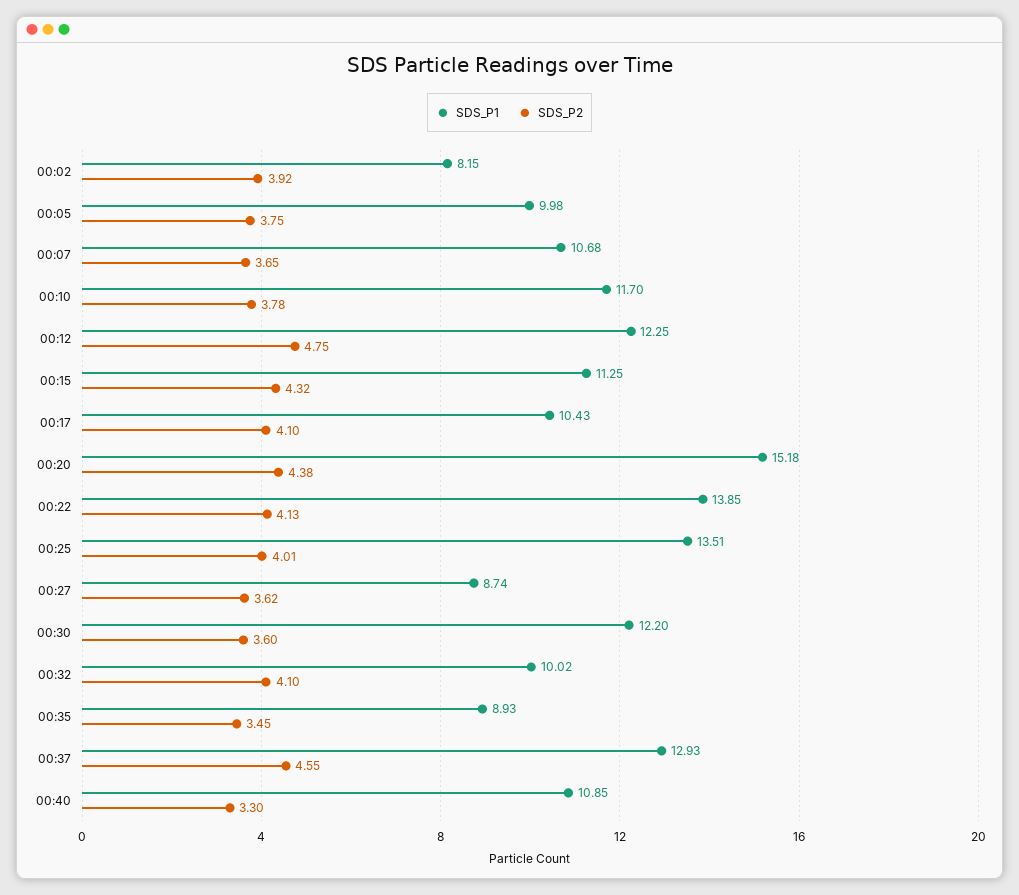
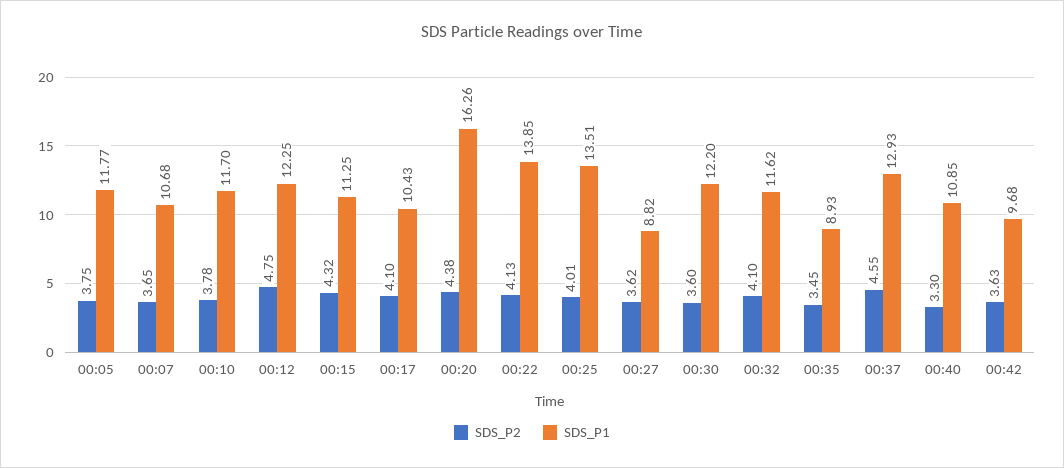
SDS_P1, 00:02: 8.15 -> none
SDS_P2, 00:02: 3.92 -> none
SDS_P1, 00:05: 9.98 -> 11.77
SDS_P1, 00:20: 15.18 -> 16.26
SDS_P1, 00:27: 8.74 -> 8.82
SDS_P1, 00:32: 10.02 -> 11.62
SDS_P2, 00:42: none -> 3.63
SDS_P1, 00:42: none -> 9.68

